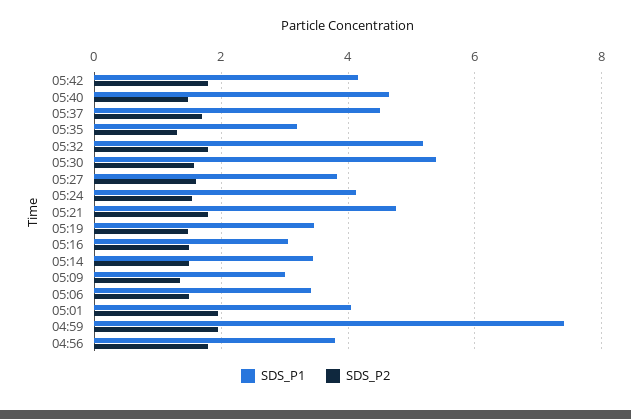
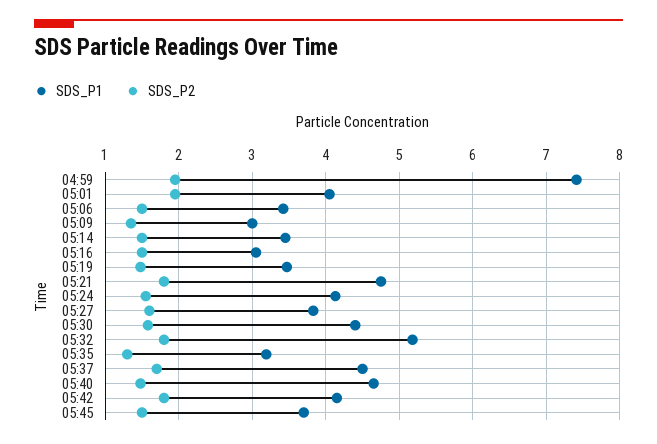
SDS_P1, 05:30: 5.4 -> 4.4
SDS_P1, 04:56: 3.8 -> none
SDS_P2, 04:56: 1.8 -> none
SDS_P1, 05:45: none -> 3.7
SDS_P2, 05:45: none -> 1.5

